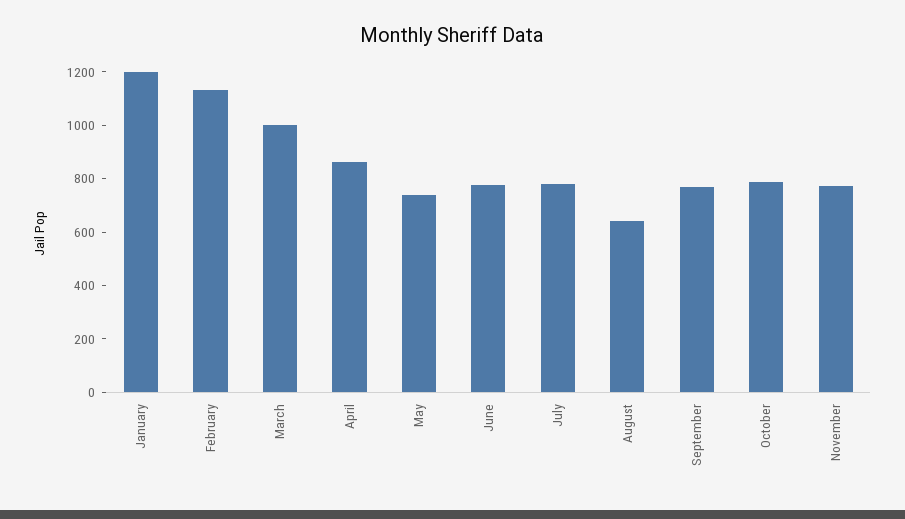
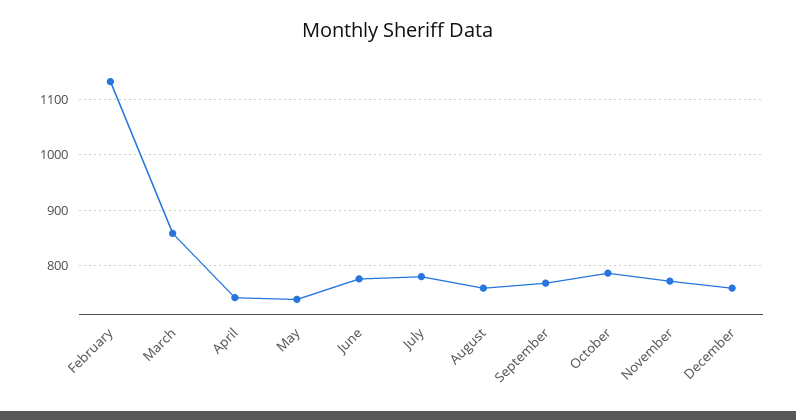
January: 1200 -> none
March: 1000 -> 860
April: 850 -> 740
August: 650 -> 760
December: none -> 760

